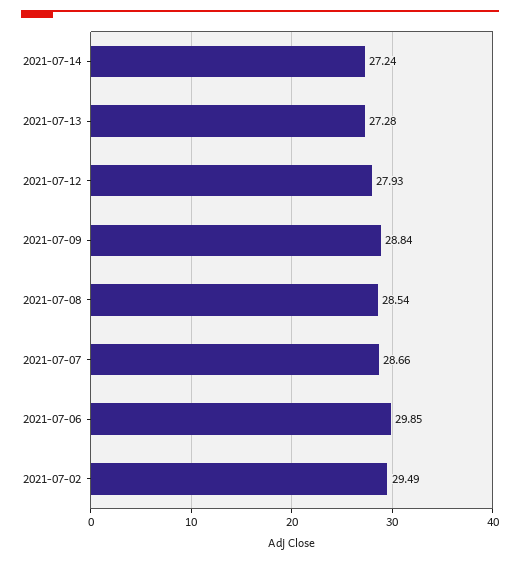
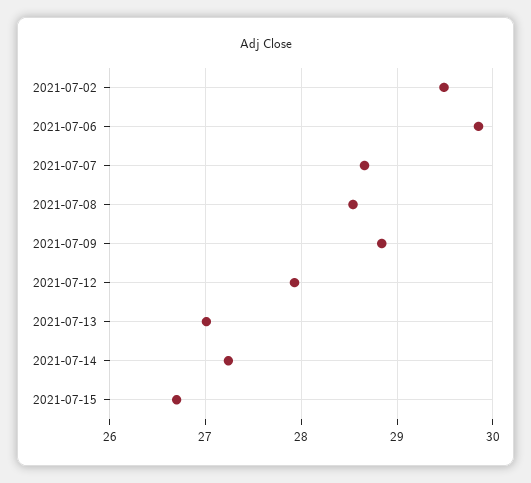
2021-07-13: 27.28 -> 27
2021-07-15: none -> 26.7

